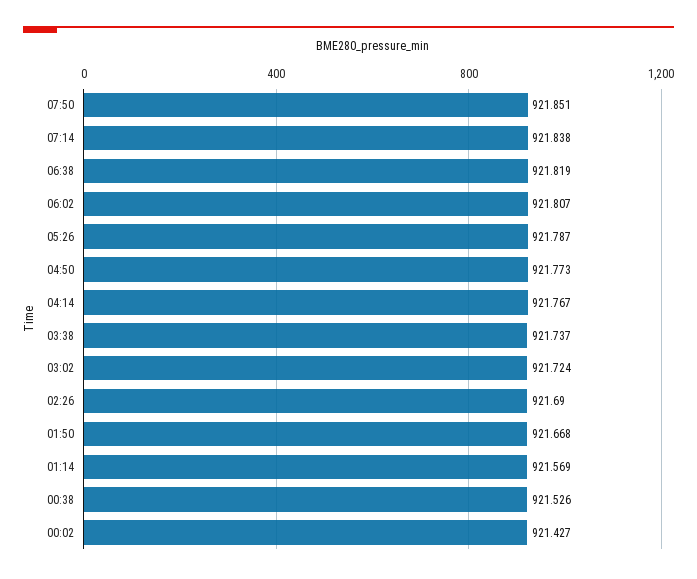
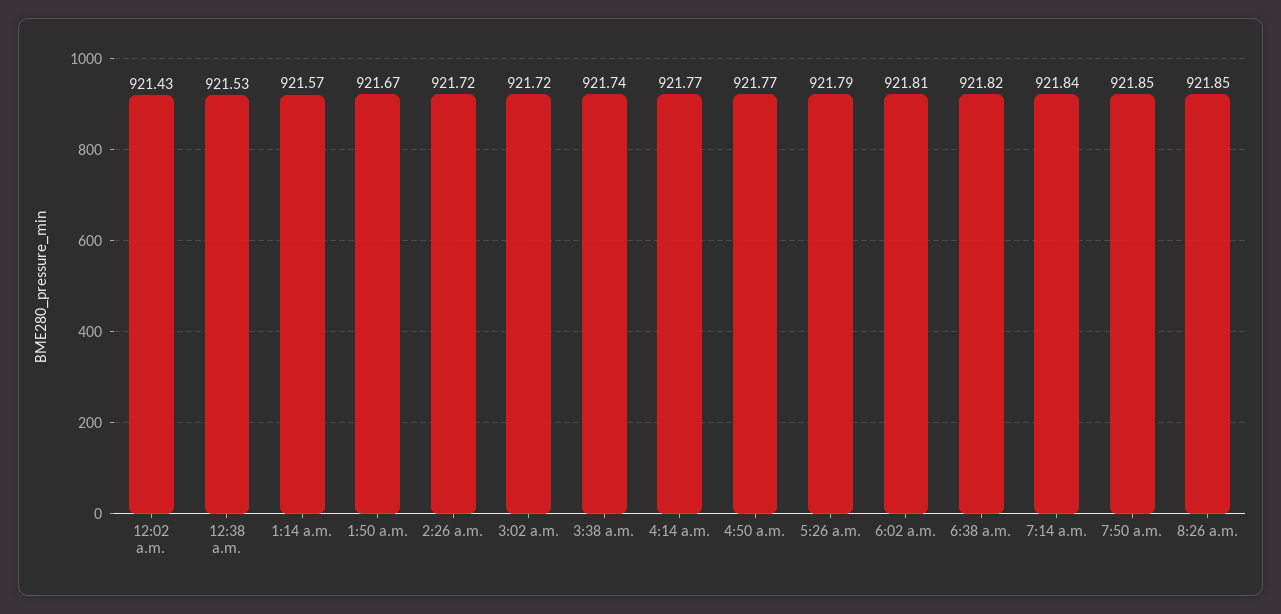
02:26: 921.69 -> 921.72
8:26 a.m.: none -> 921.85

